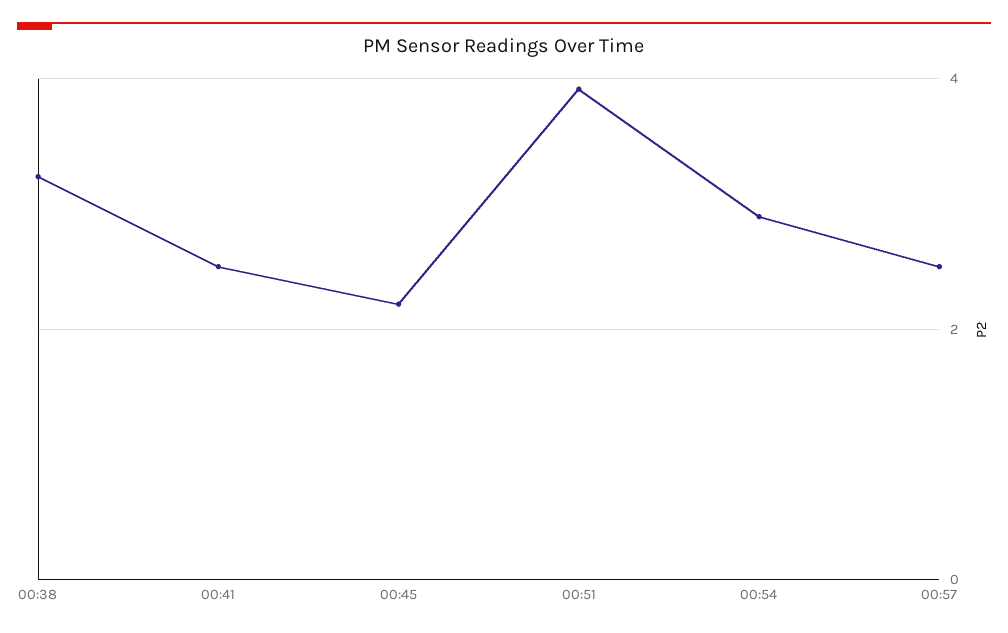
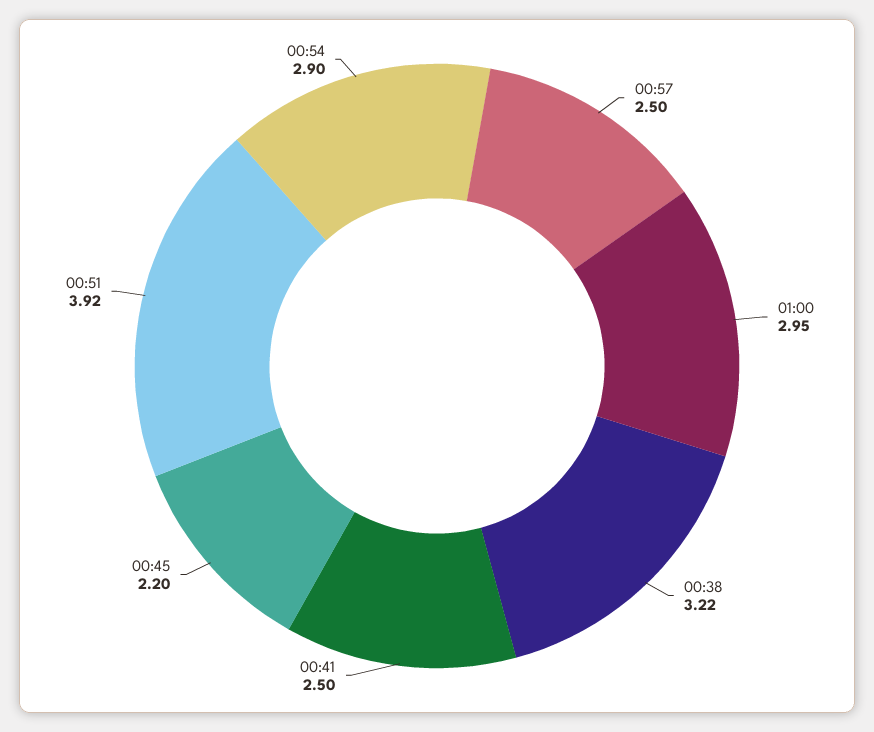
01:00: none -> 2.95

